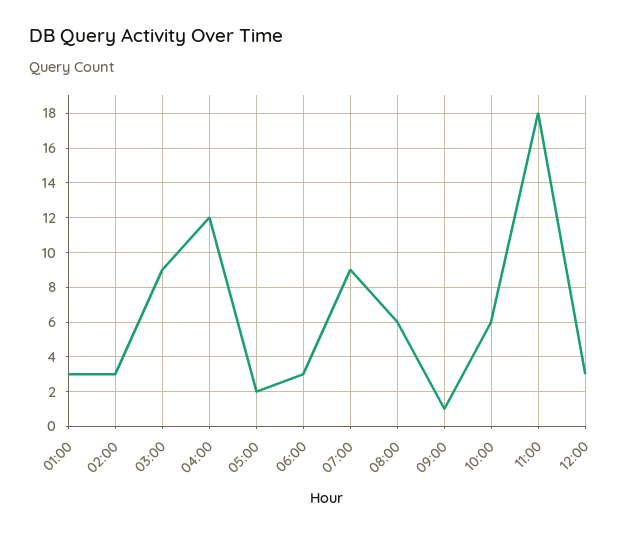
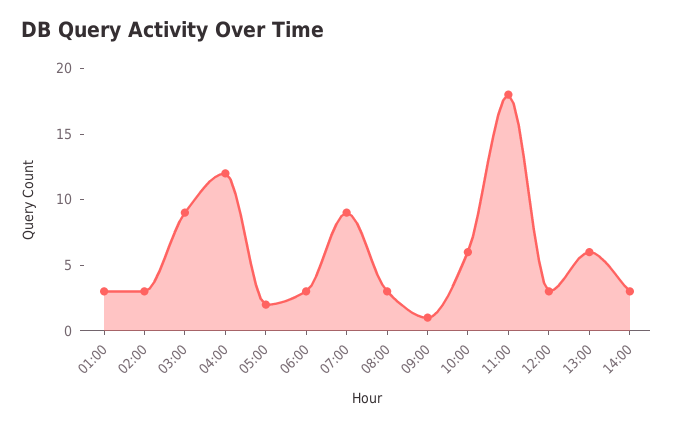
08:00: 6 -> 3
13:00: none -> 6
14:00: none -> 3

